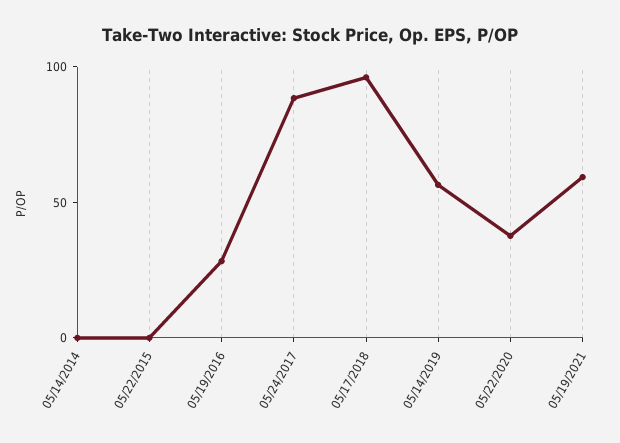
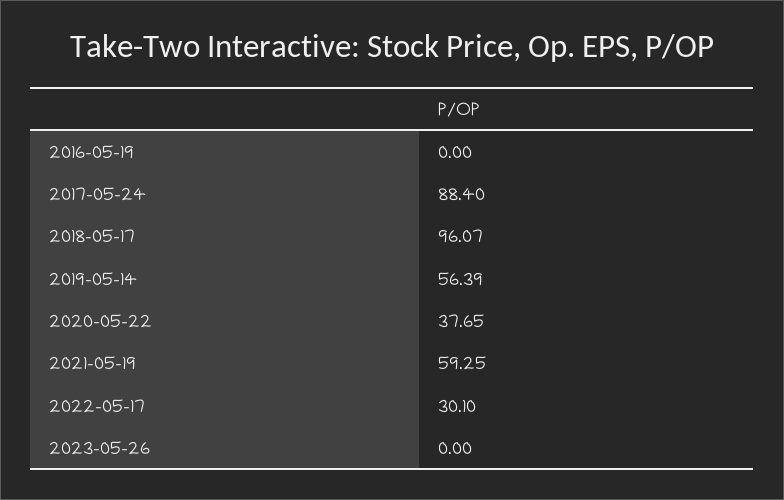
05/14/2014: 0 -> none
05/22/2015: 0 -> none
05/19/2016: 30 -> 0
2022-05-17: none -> 30.1
2023-05-26: none -> 0

